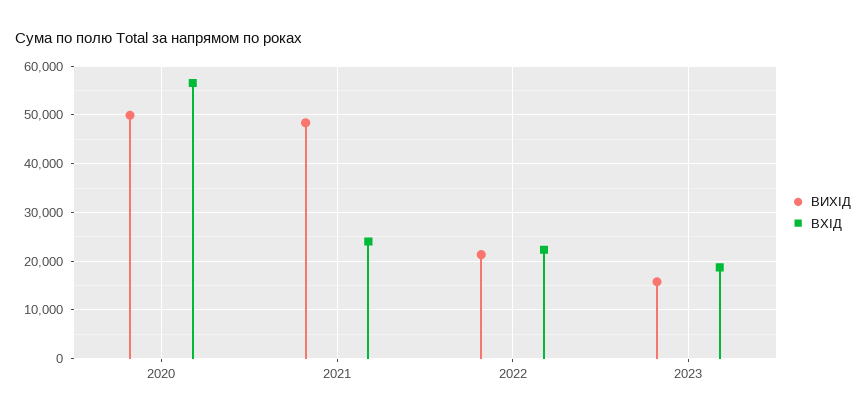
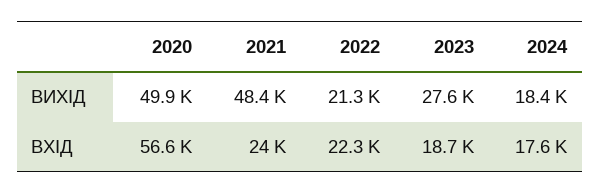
ВИХІД, 2023: 16000 -> 27600
ВИХІД, 2024: none -> 18400
ВХІД, 2024: none -> 17600

